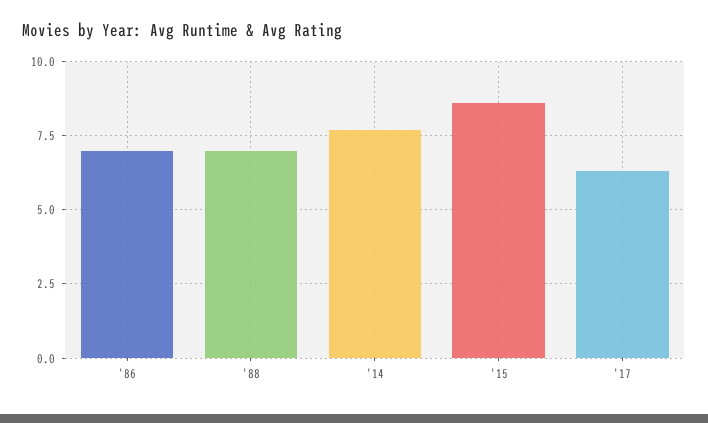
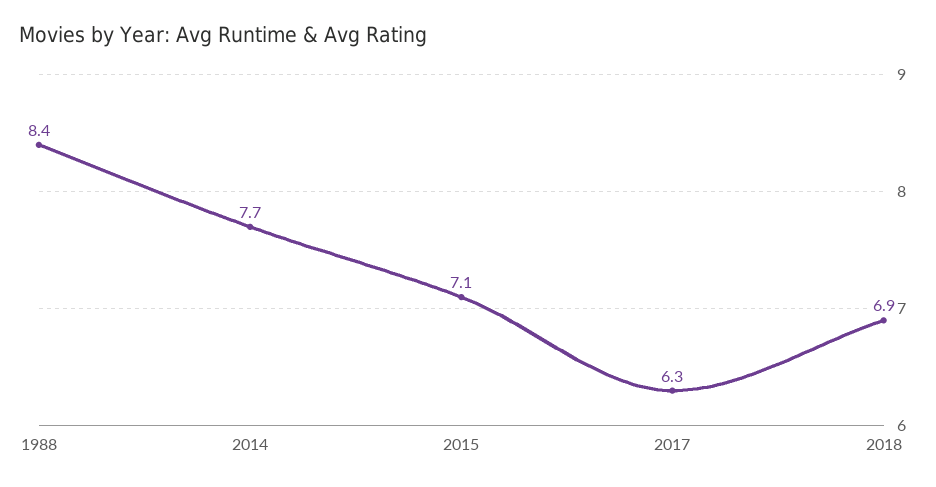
'86: 7 -> none
'88: 7 -> 8.4
'15: 8.5 -> 7.1
2018: none -> 6.9

